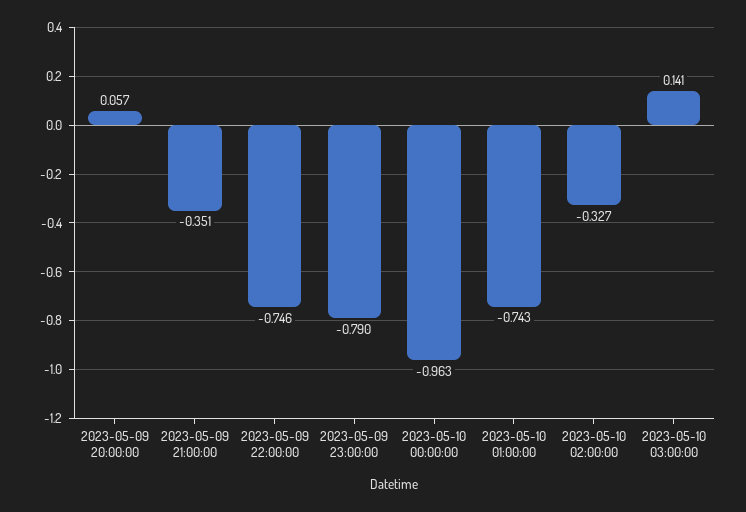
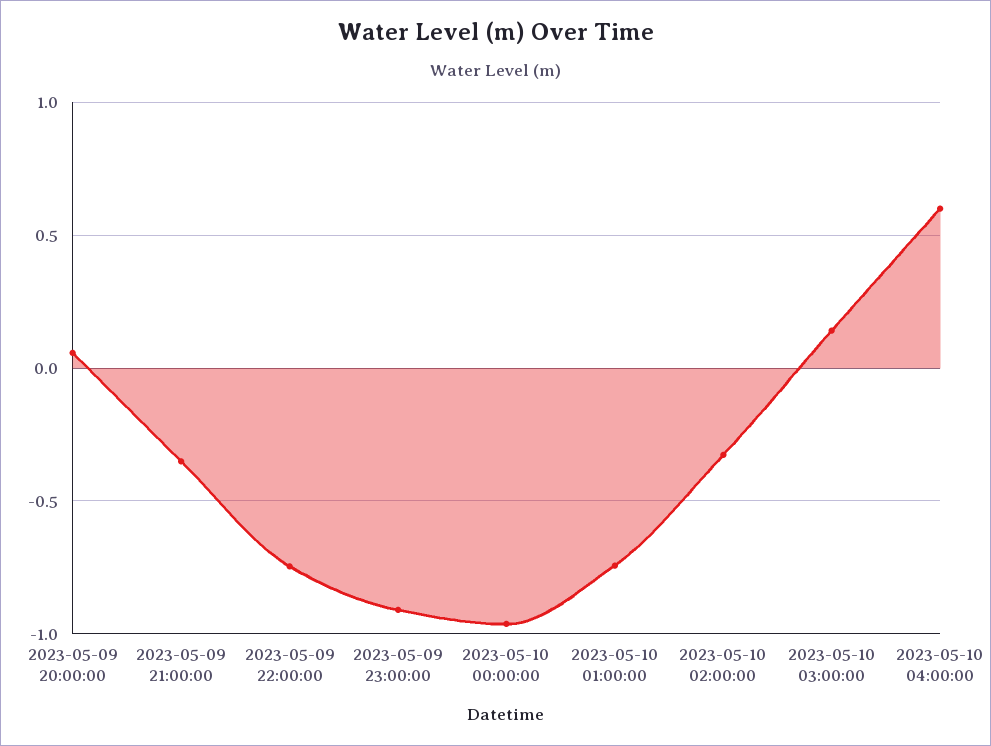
2023-05-09 23:00:00: -0.79 -> -0.9
2023-05-10 04:00:00: none -> 0.6

